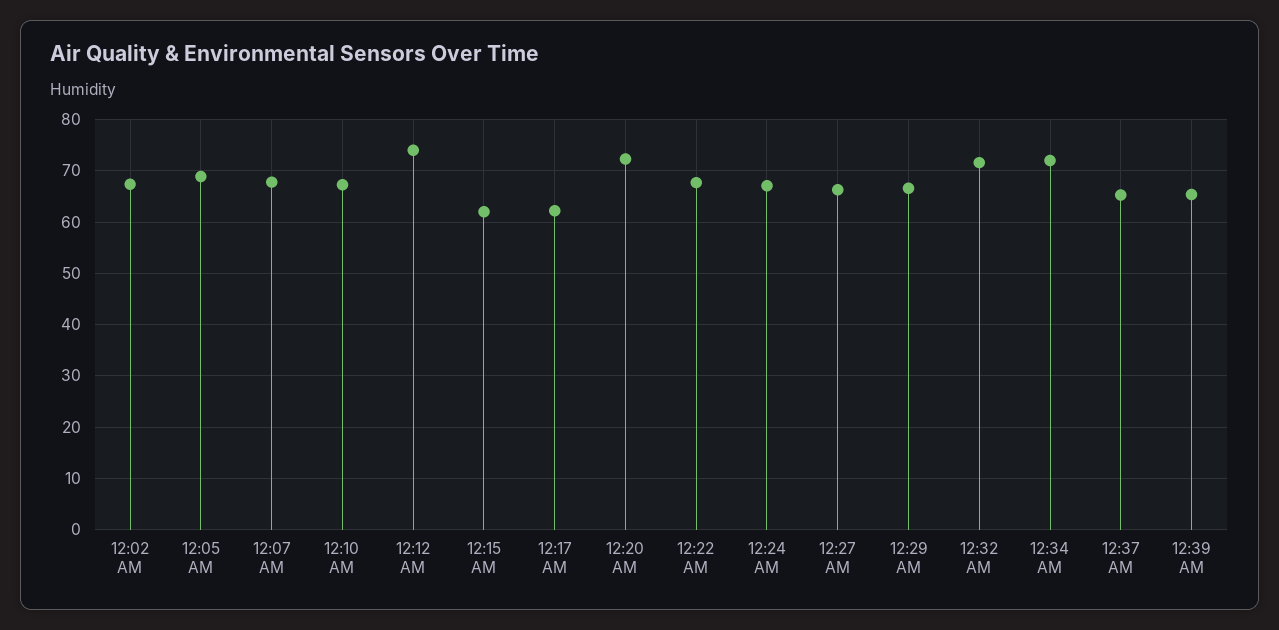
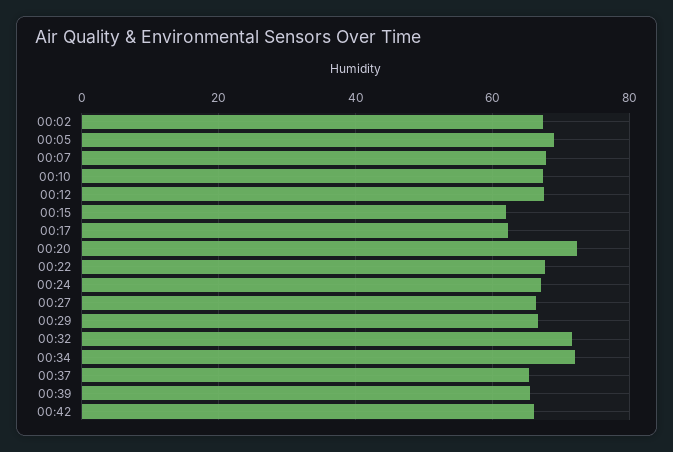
12:12 AM: 74 -> 68
00:42: none -> 66

